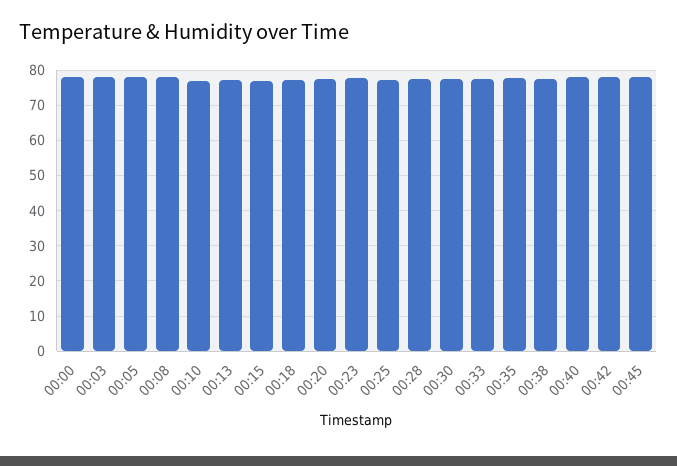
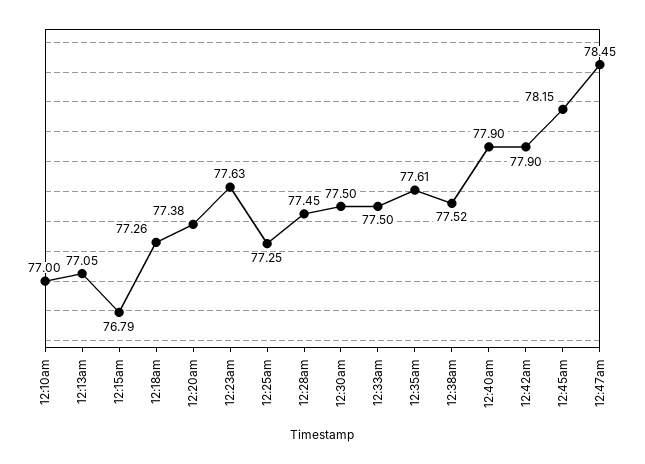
00:00: 78 -> none
00:03: 78 -> none
00:05: 78 -> none
00:08: 78 -> none
12:47am: none -> 78.45

